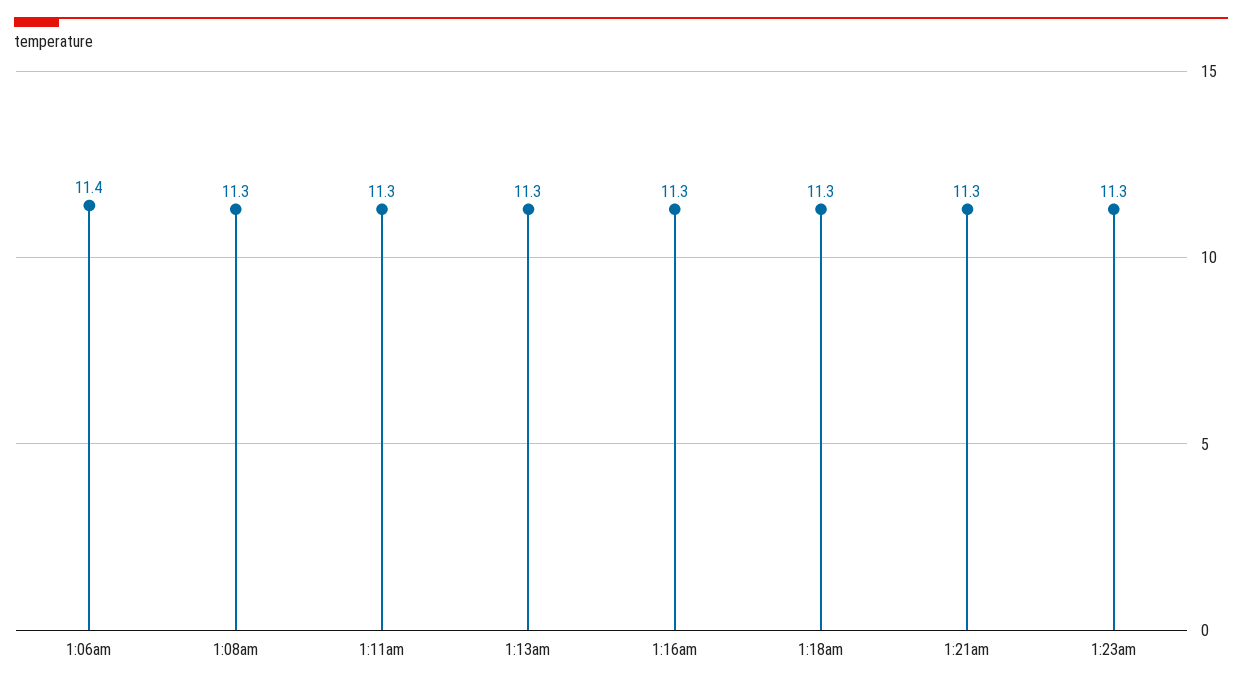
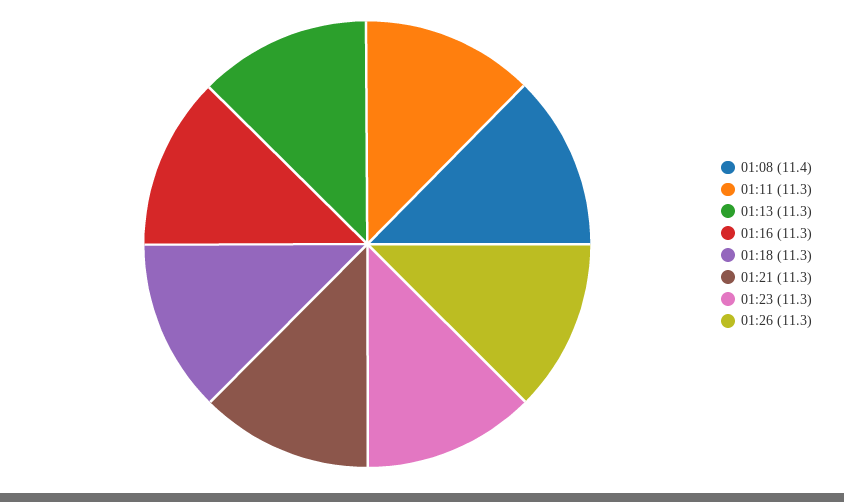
1:06am: 11.4 -> none
1:08am: 11.3 -> 11.4
01:26: none -> 11.3

